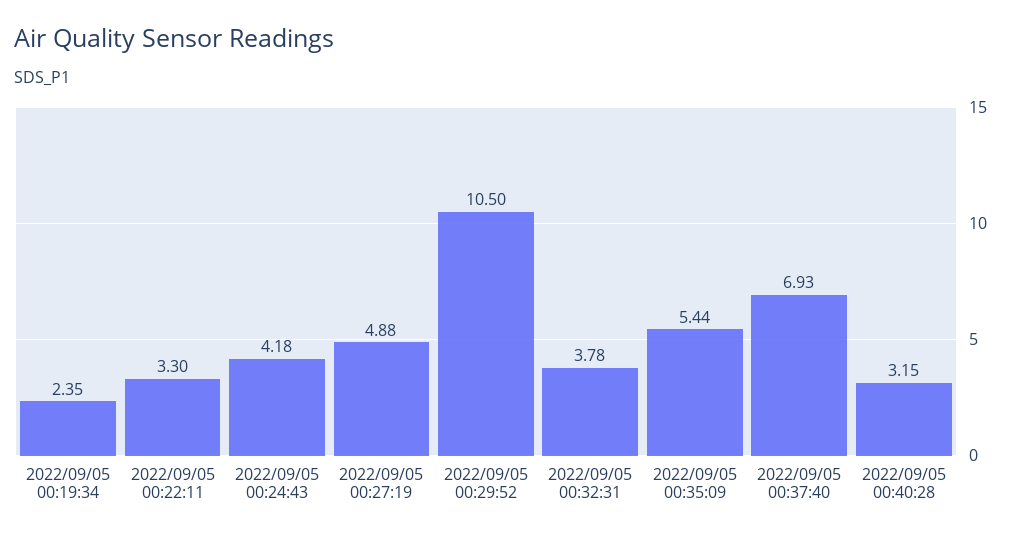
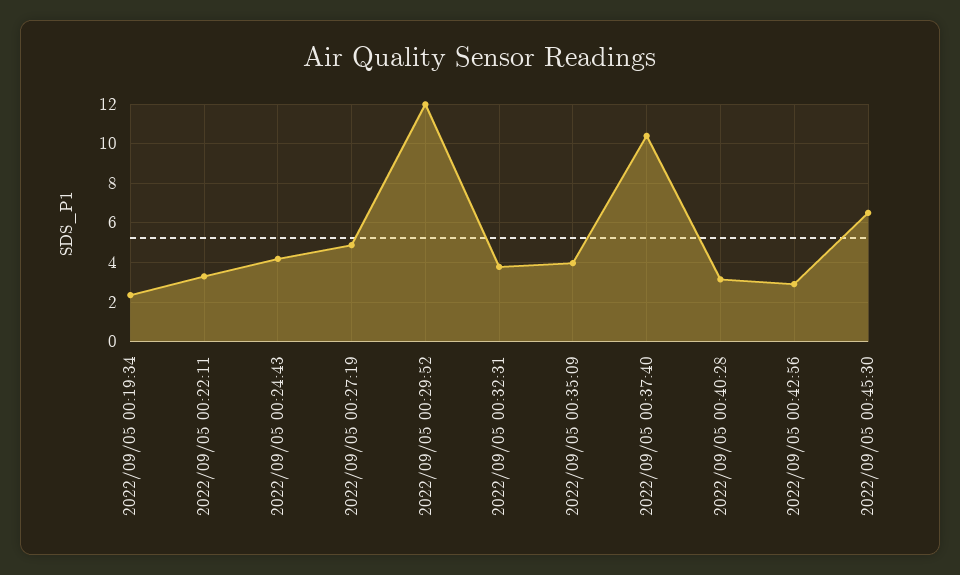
2022/09/05 00:29:52: 10.5 -> 12
2022/09/05 00:35:09: 5.44 -> 4
2022/09/05 00:37:40: 6.93 -> 10.5
2022/09/05 00:42:56: none -> 3
2022/09/05 00:45:30: none -> 6.5

